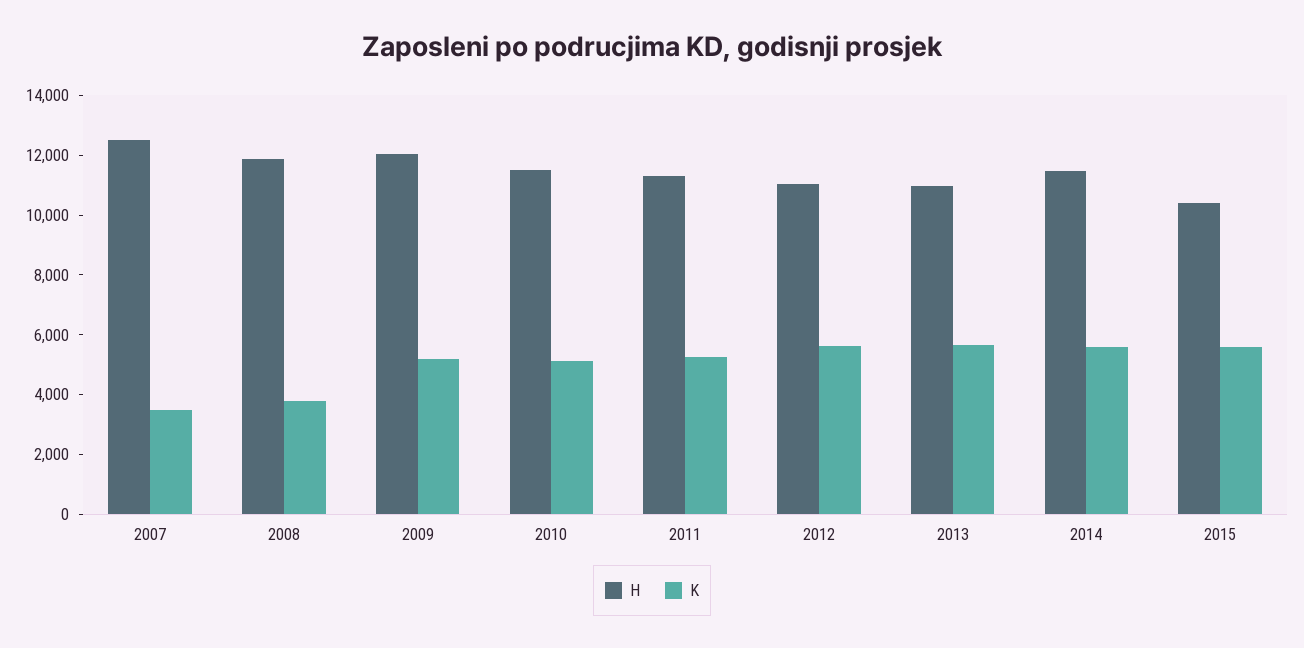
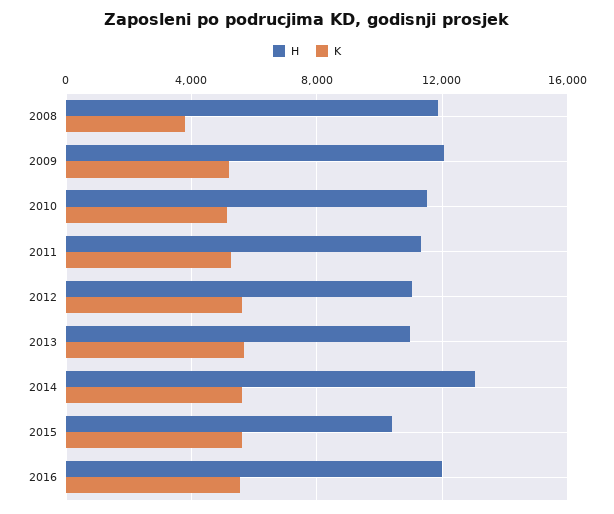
H, 2007: 12500 -> none
K, 2007: 3500 -> none
H, 2014: 11500 -> 13000
H, 2016: none -> 12000
K, 2016: none -> 5500

